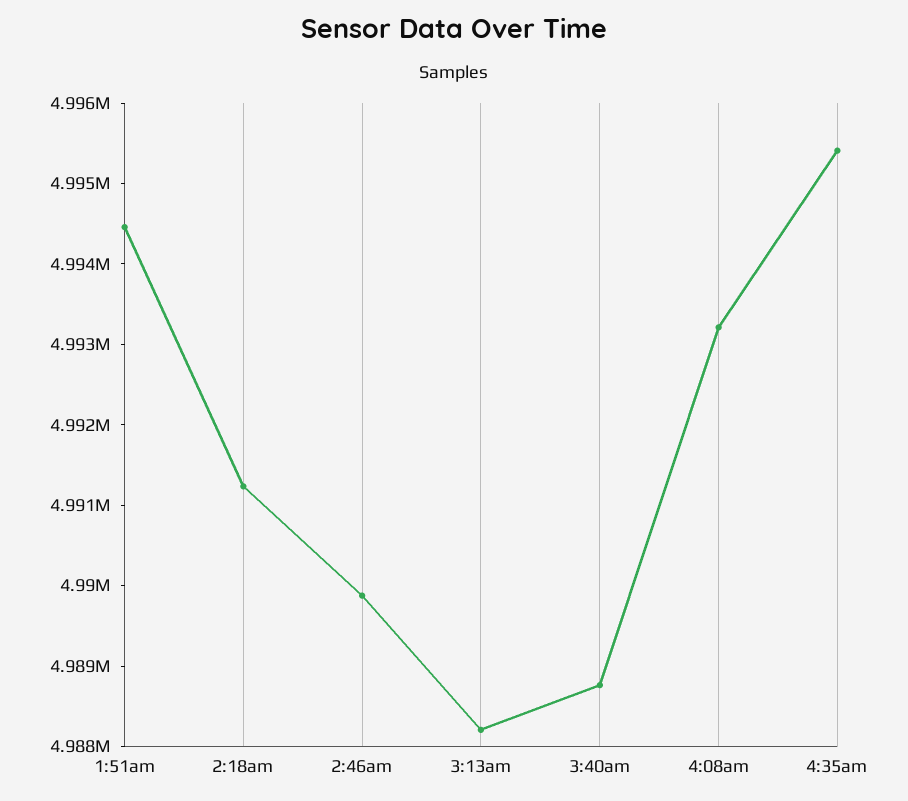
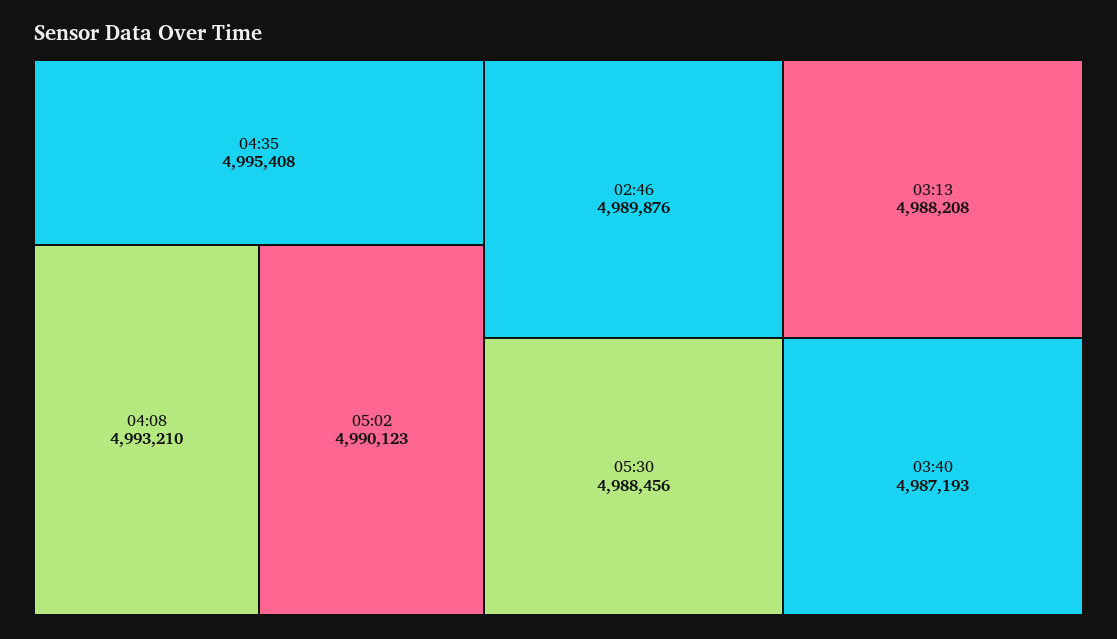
1:51am: 4994400 -> none
2:18am: 4991200 -> none
3:40am: 4988800 -> 4987193
05:02: none -> 4990123
05:30: none -> 4988456

